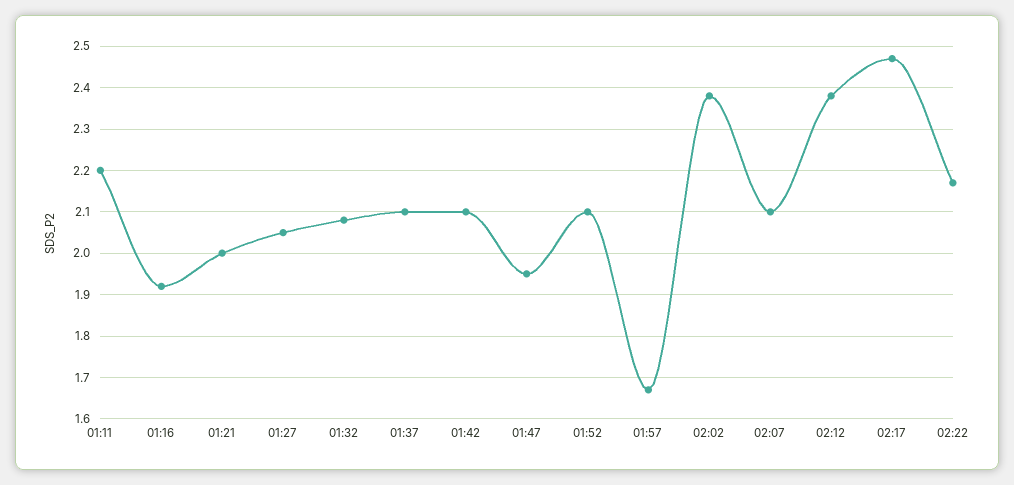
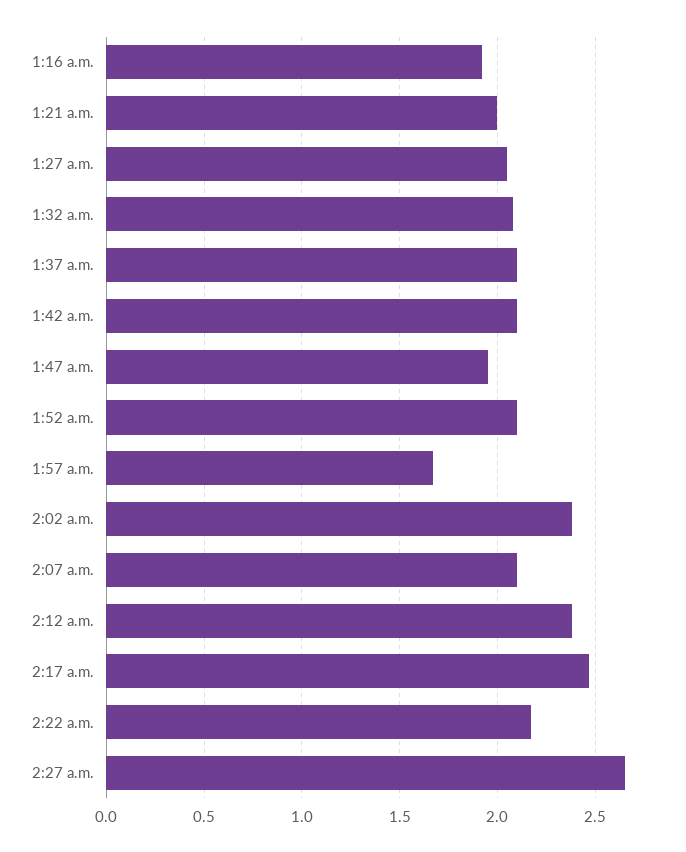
01:11: 2.2 -> none
2:27 a.m.: none -> 2.65

